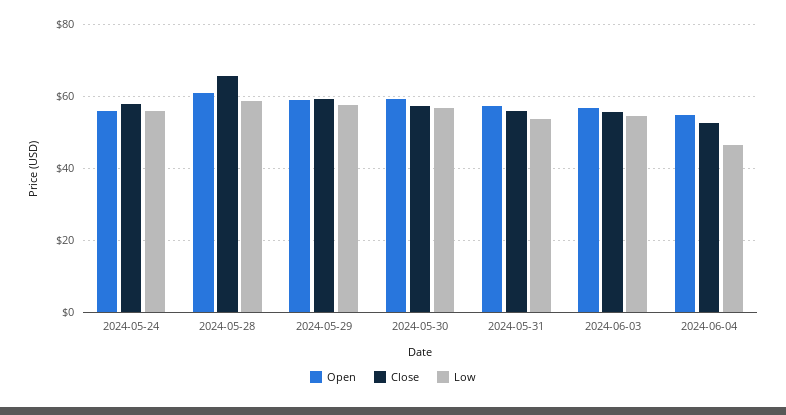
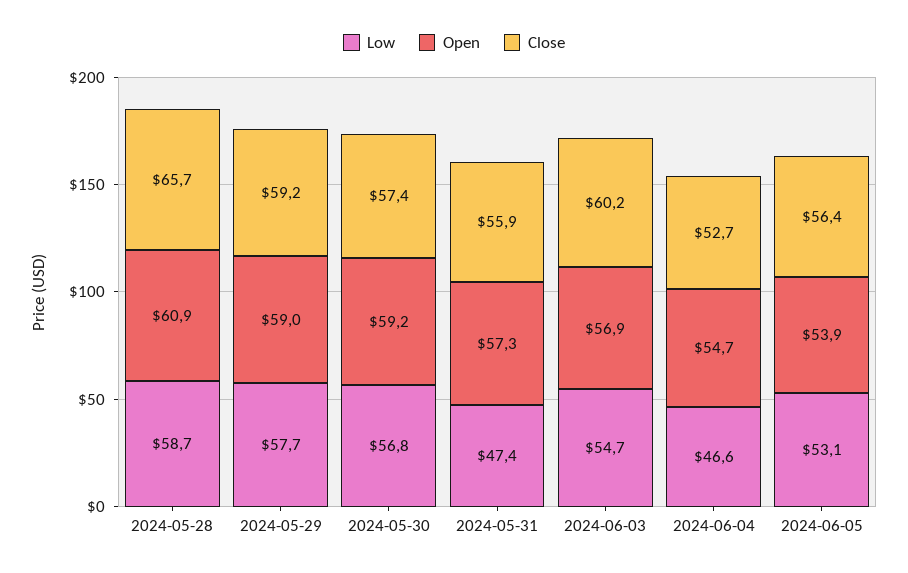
Open, 2024-05-24: 56 -> none
Close, 2024-05-24: 58 -> none
Low, 2024-05-24: 56 -> none
Low, 2024-05-31: 54 -> 47.4
Close, 2024-06-03: 56 -> 60.2
Low, 2024-06-05: none -> 53.1
Open, 2024-06-05: none -> 53.9
Close, 2024-06-05: none -> 56.4

